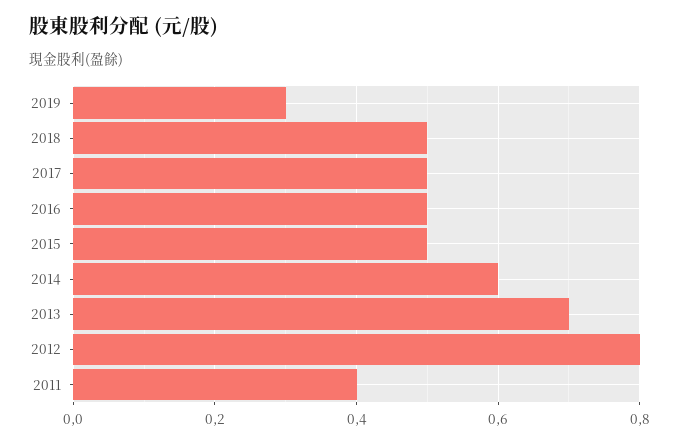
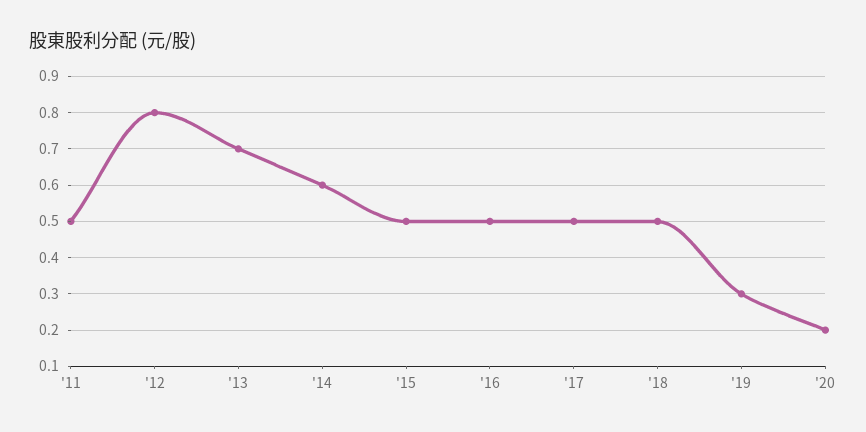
2011: 0.4 -> 0.5
'20: none -> 0.2

